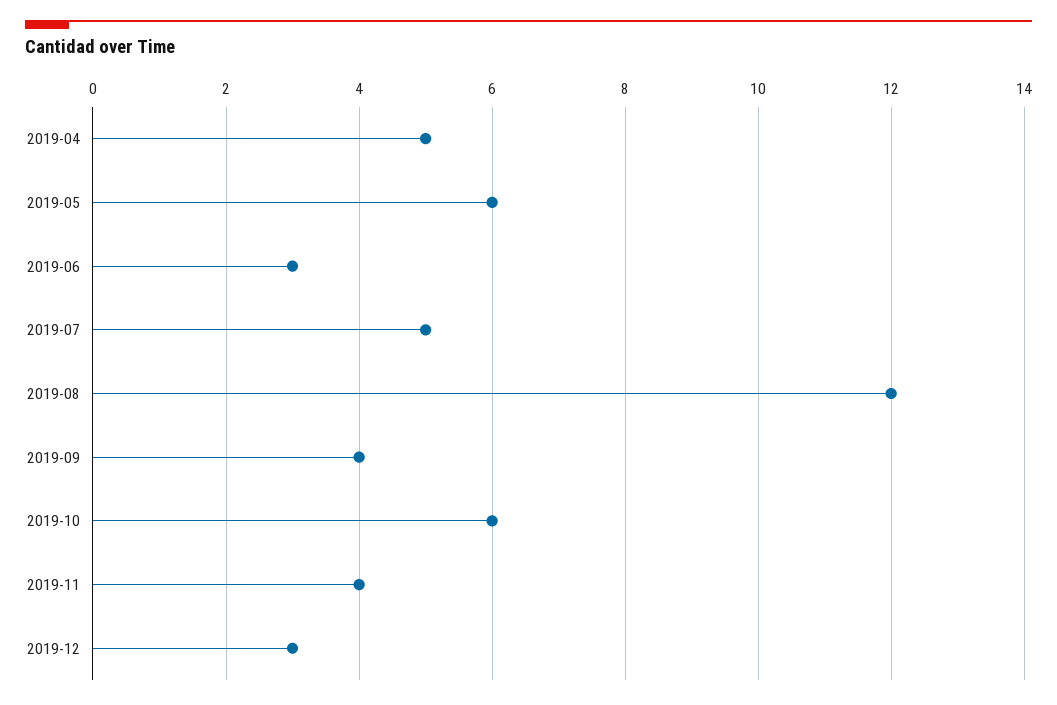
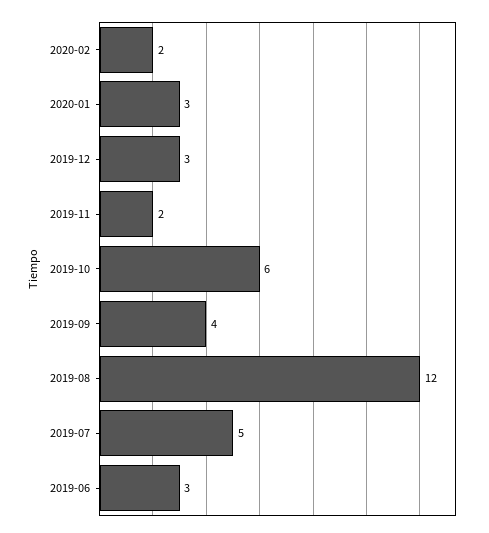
2019-04: 5 -> none
2019-05: 6 -> none
2019-11: 4 -> 2
2020-02: none -> 2
2020-01: none -> 3

